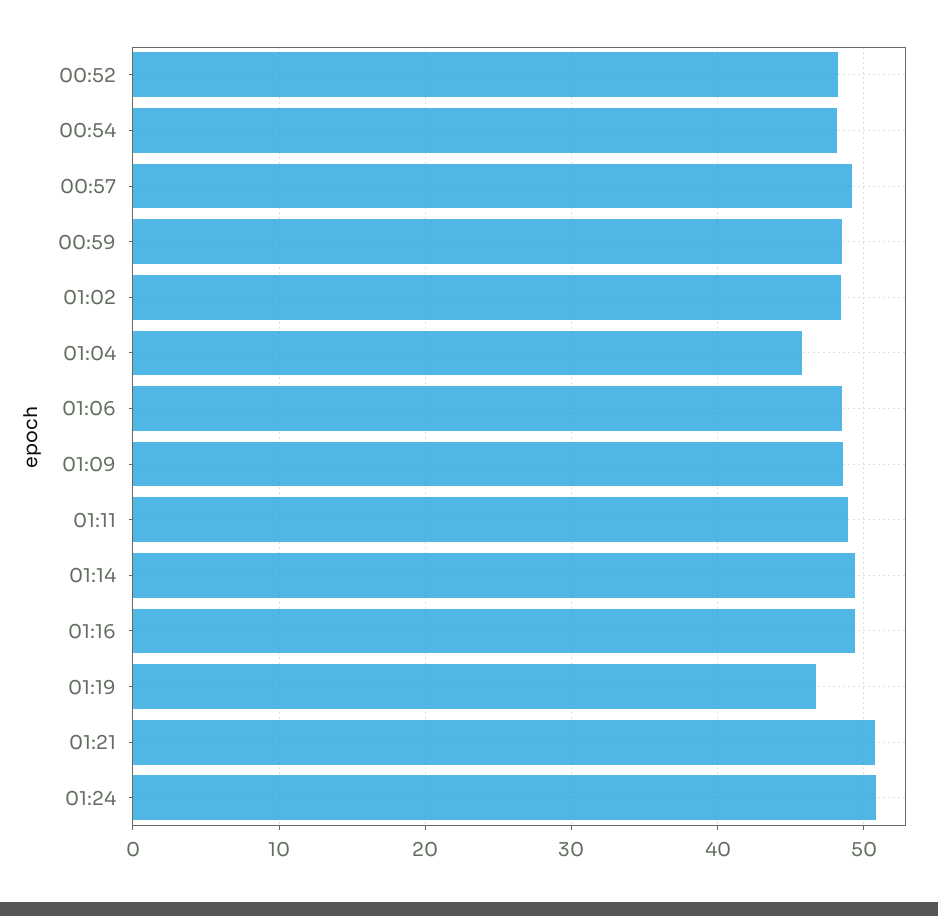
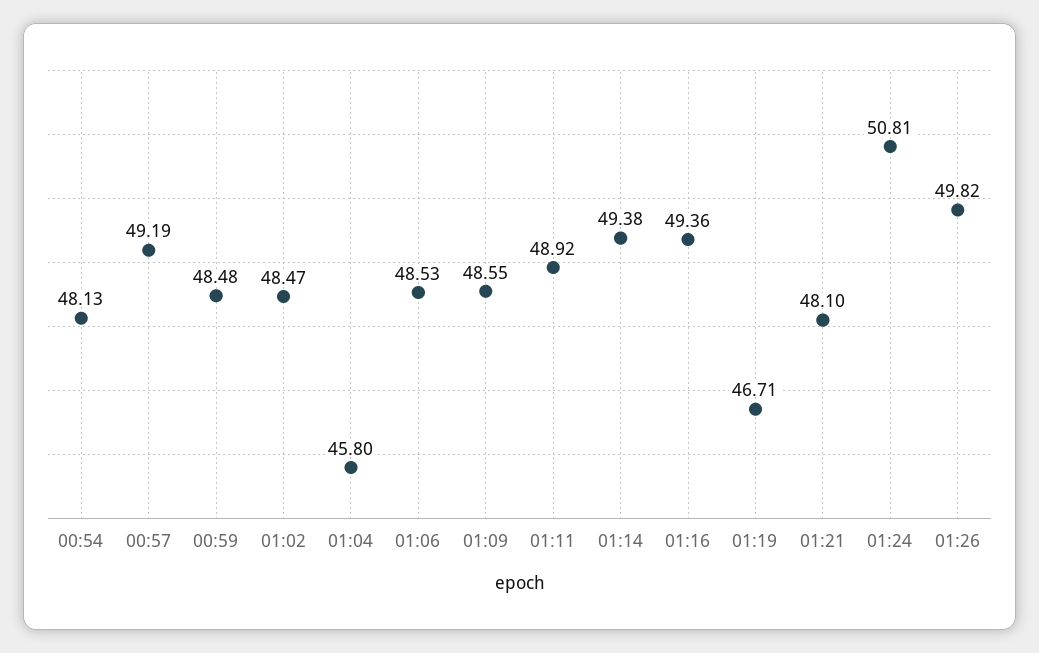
00:52: 48 -> none
01:21: 51 -> 48.1
01:26: none -> 49.82

